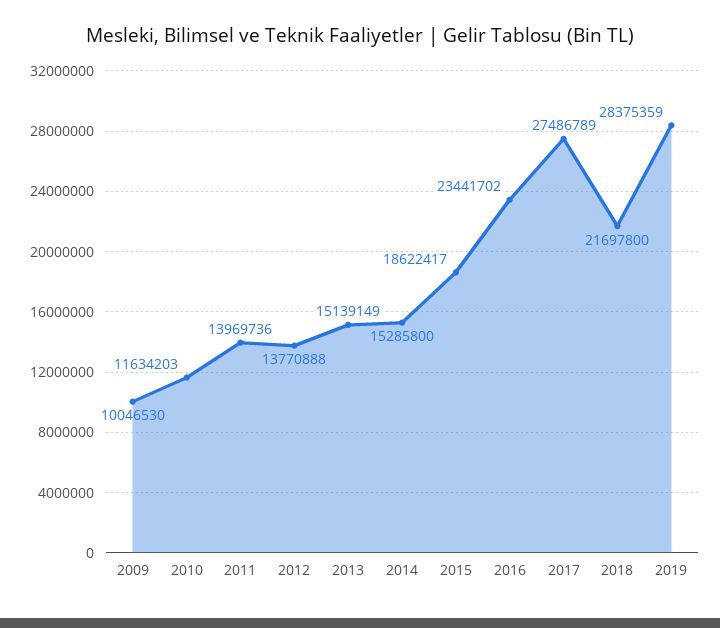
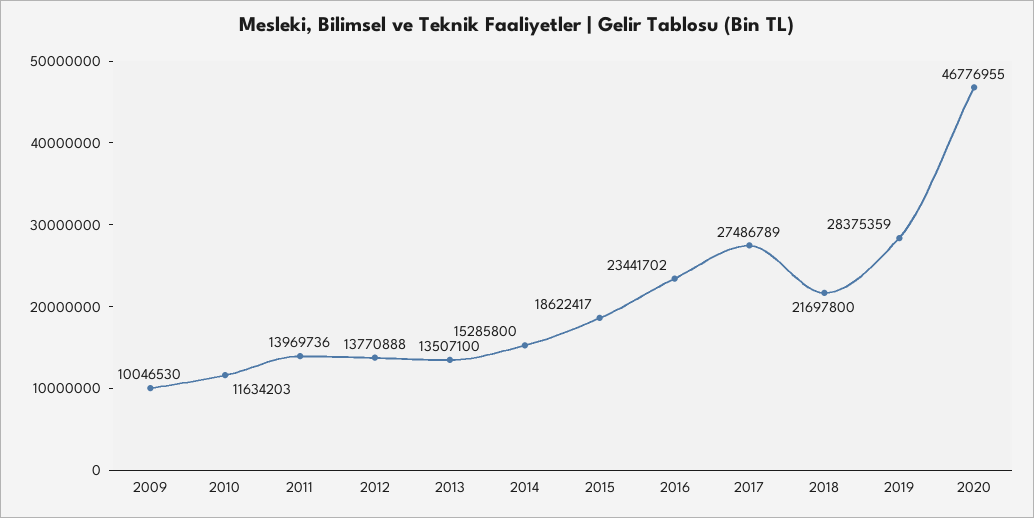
2013: 15139149 -> 13507100
2020: none -> 46776955

